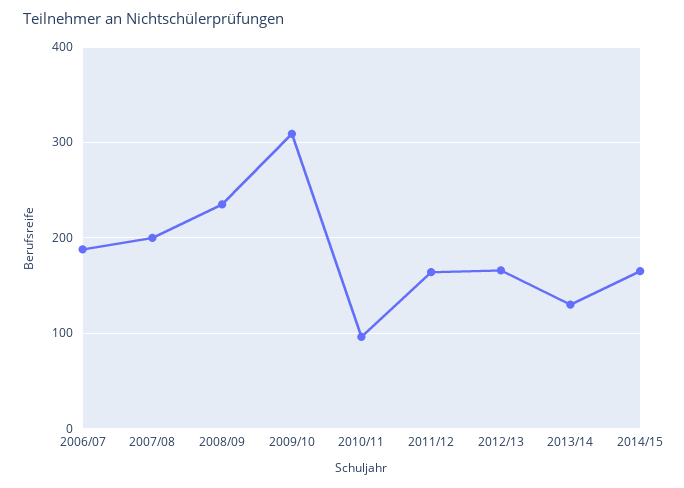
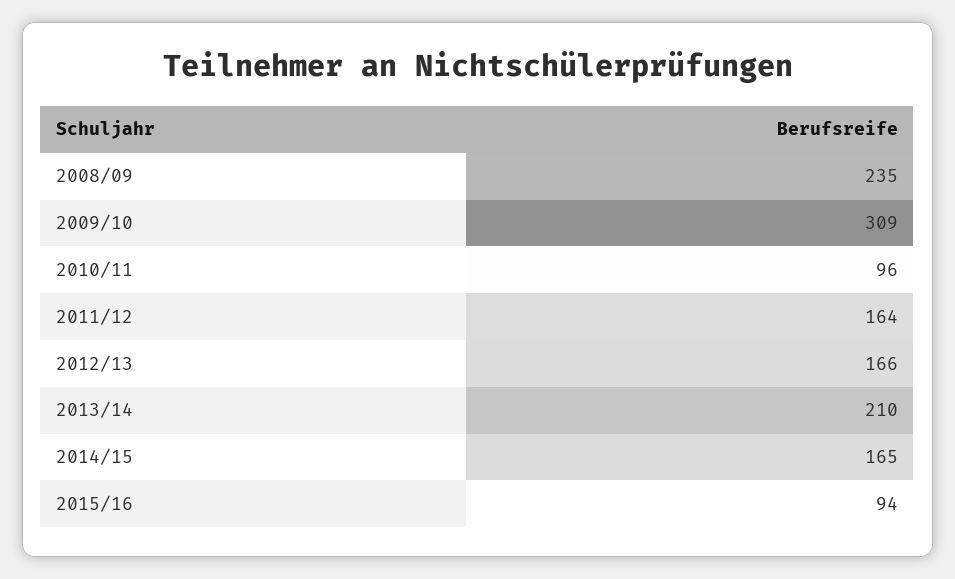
2006/07: 190 -> none
2007/08: 200 -> none
2013/14: 130 -> 210
2015/16: none -> 94

